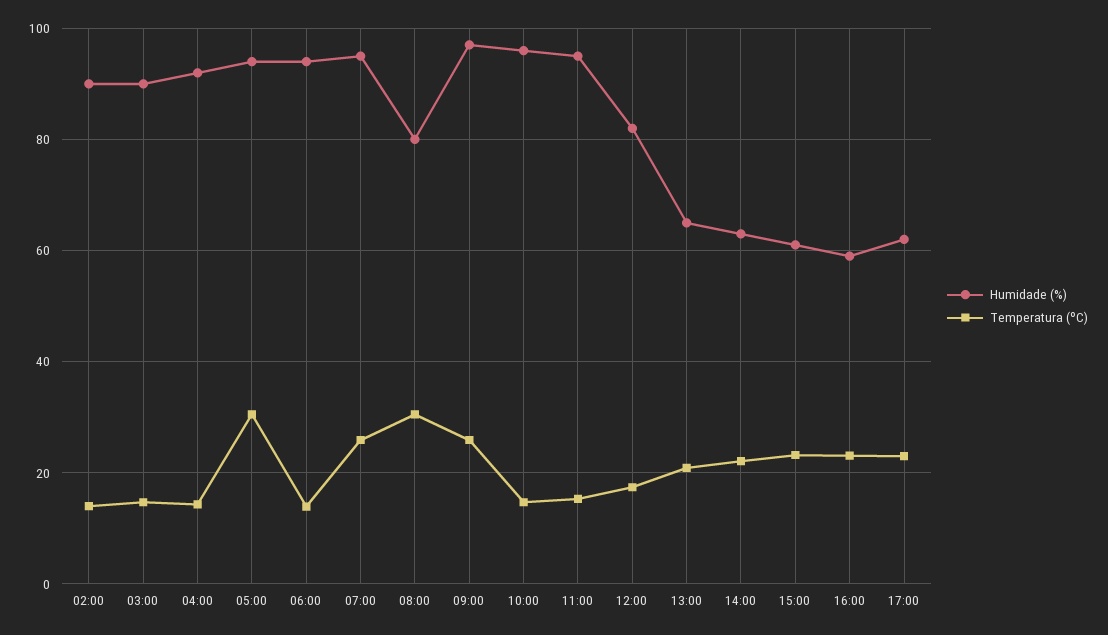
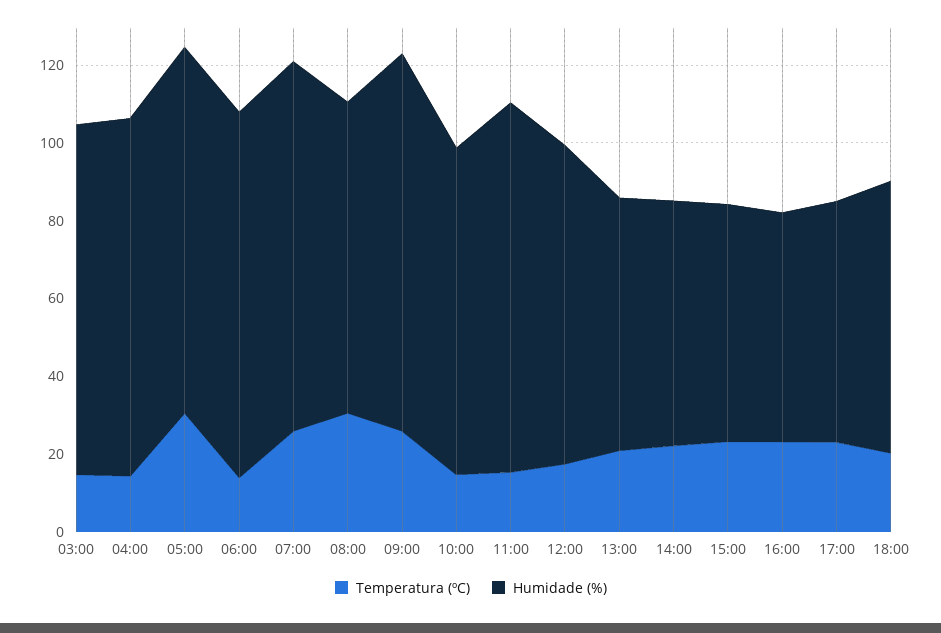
Humidade (%), 02:00: 90 -> none
Temperatura (ºC), 02:00: 14 -> none
Humidade (%), 10:00: 96 -> 85
Temperatura (ºC), 18:00: none -> 20
Humidade (%), 18:00: none -> 70

